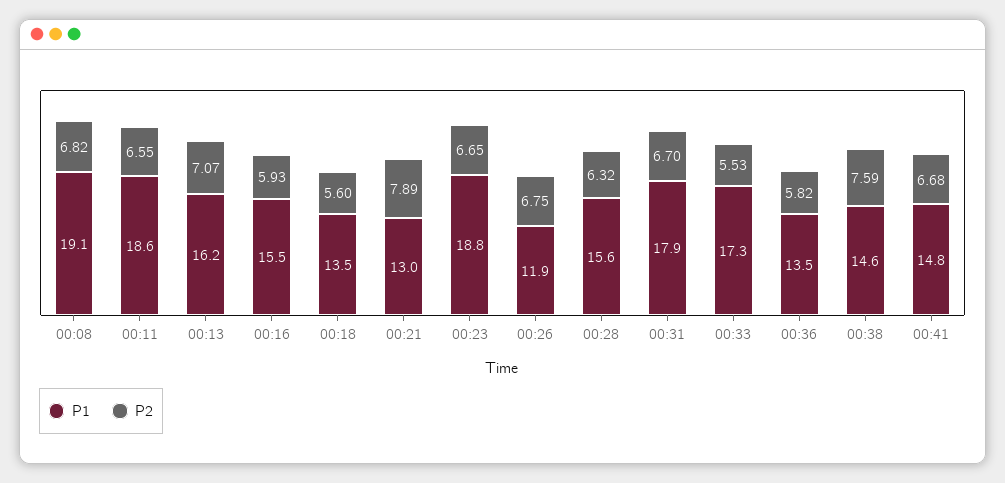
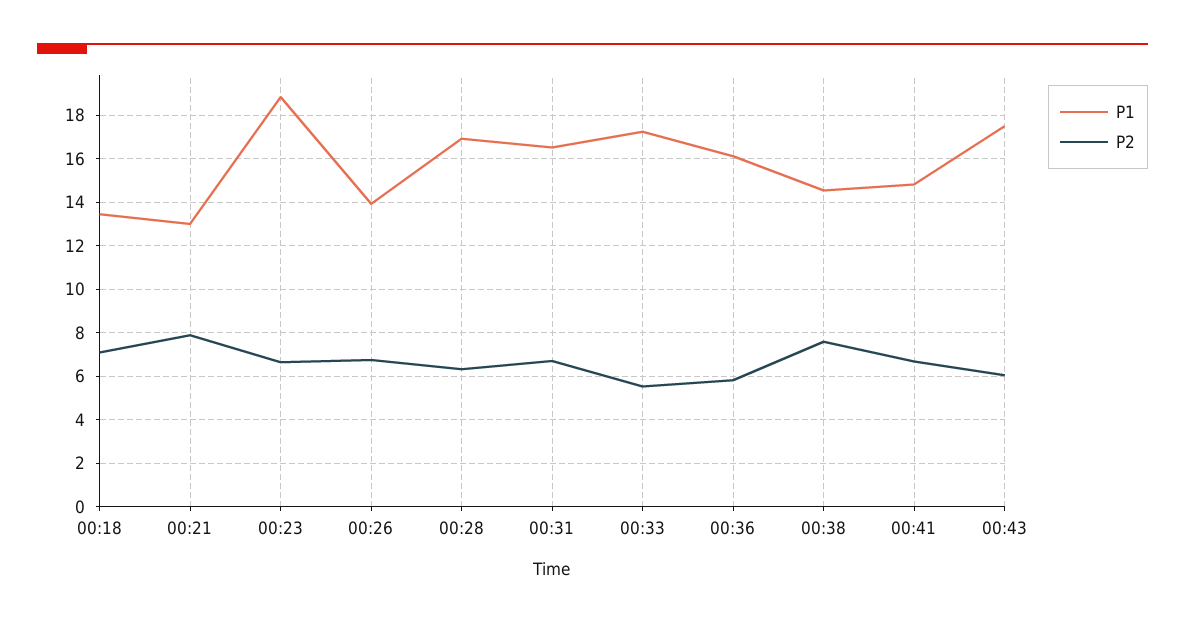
P1, 00:08: 19.1 -> none
P2, 00:08: 6.82 -> none
P1, 00:11: 18.6 -> none
P2, 00:11: 6.55 -> none
P1, 00:13: 16.2 -> none
P2, 00:13: 7.07 -> none
P1, 00:16: 15.5 -> none
P2, 00:16: 5.93 -> none
P2, 00:18: 5.6 -> 7
P1, 00:26: 11.9 -> 14
P1, 00:28: 15.6 -> 17
P1, 00:31: 17.9 -> 16.5
P1, 00:36: 13.5 -> 16
P1, 00:43: none -> 17.5
P2, 00:43: none -> 6

